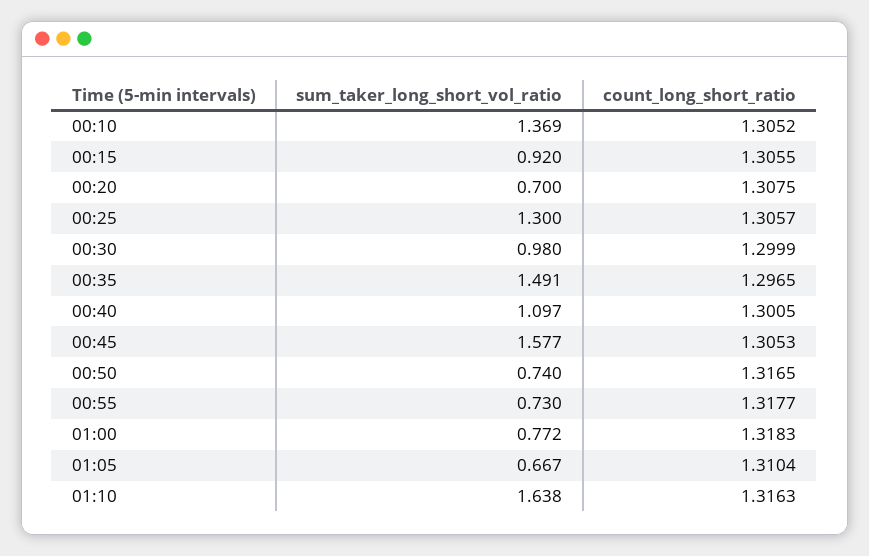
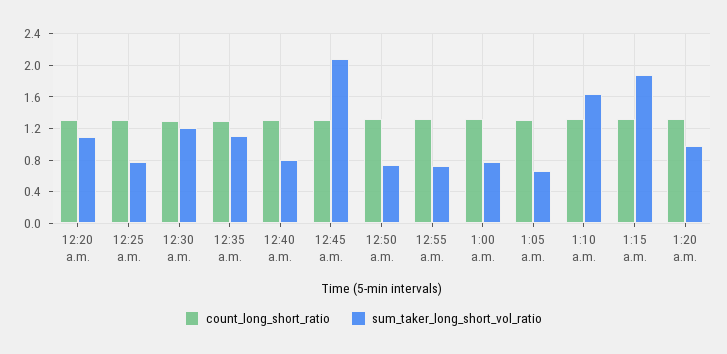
sum_taker_long_short_vol_ratio, 00:10: 1.369 -> none
count_long_short_ratio, 00:10: 1.3052 -> none
sum_taker_long_short_vol_ratio, 00:15: 0.92 -> none
count_long_short_ratio, 00:15: 1.3055 -> none
sum_taker_long_short_vol_ratio, 00:20: 0.7 -> 1.1
sum_taker_long_short_vol_ratio, 00:25: 1.3 -> 0.8
sum_taker_long_short_vol_ratio, 00:30: 0.98 -> 1.2
sum_taker_long_short_vol_ratio, 00:35: 1.491 -> 1.1
sum_taker_long_short_vol_ratio, 00:40: 1.097 -> 0.8
sum_taker_long_short_vol_ratio, 00:45: 1.577 -> 2.1
count_long_short_ratio, 1:15 a.m.: none -> 1.3
sum_taker_long_short_vol_ratio, 1:15 a.m.: none -> 1.9
count_long_short_ratio, 1:20 a.m.: none -> 1.3
sum_taker_long_short_vol_ratio, 1:20 a.m.: none -> 1

